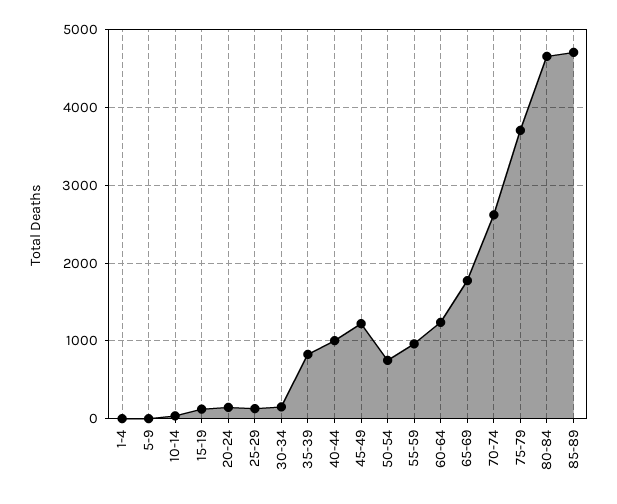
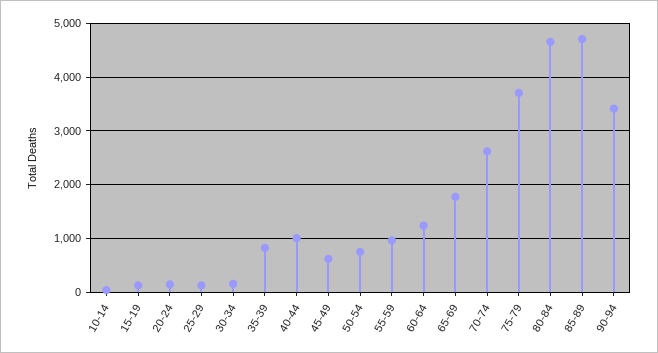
1-4: 0 -> none
5-9: 0 -> none
45-49: 1200 -> 600
90-94: none -> 3400

